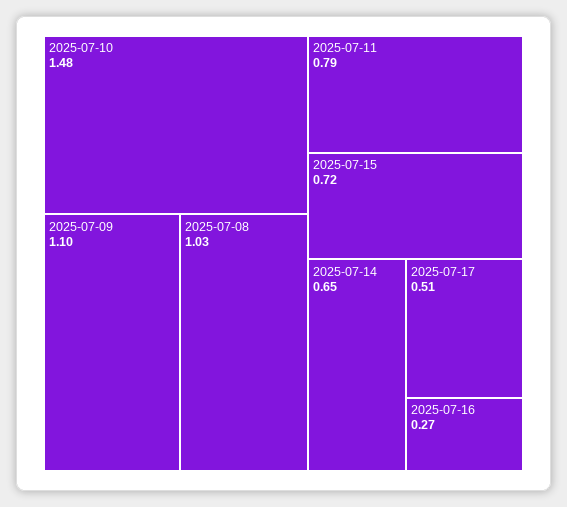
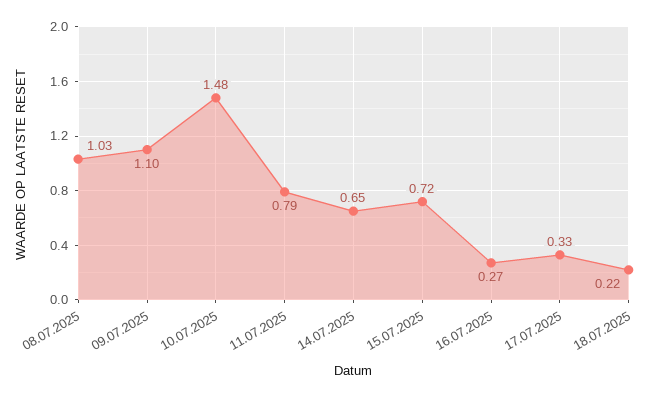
2025-07-17: 0.51 -> 0.33
18.07.2025: none -> 0.22

